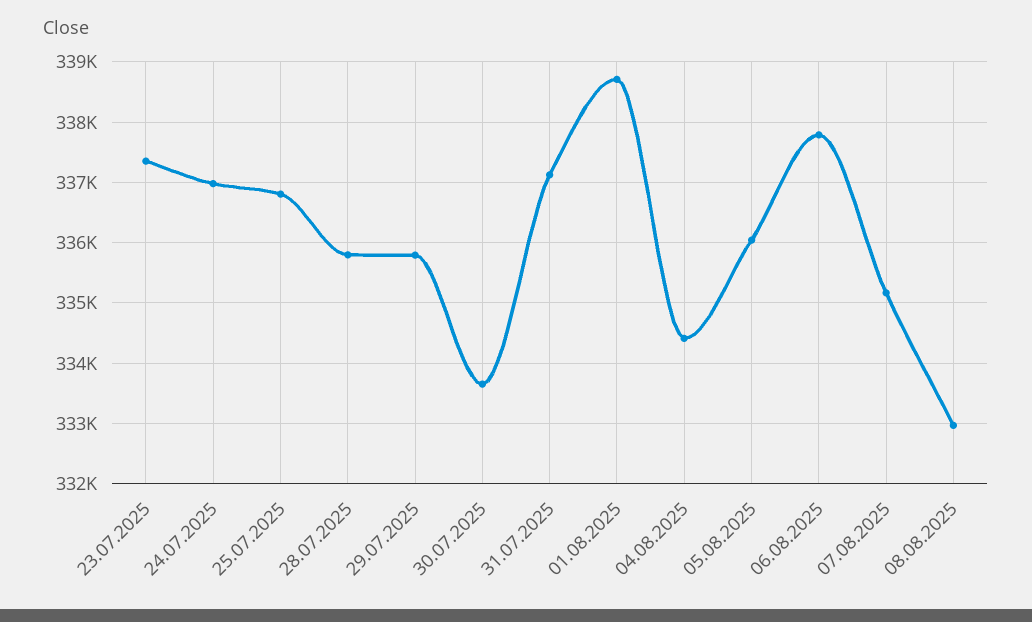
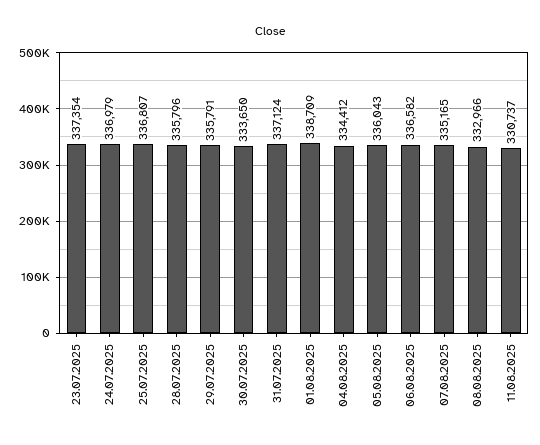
06.08.2025: 337800 -> 336582
11.08.2025: none -> 330737

